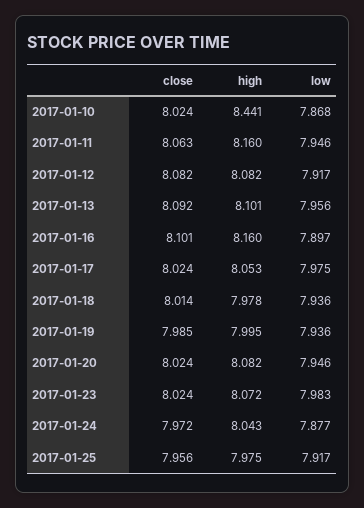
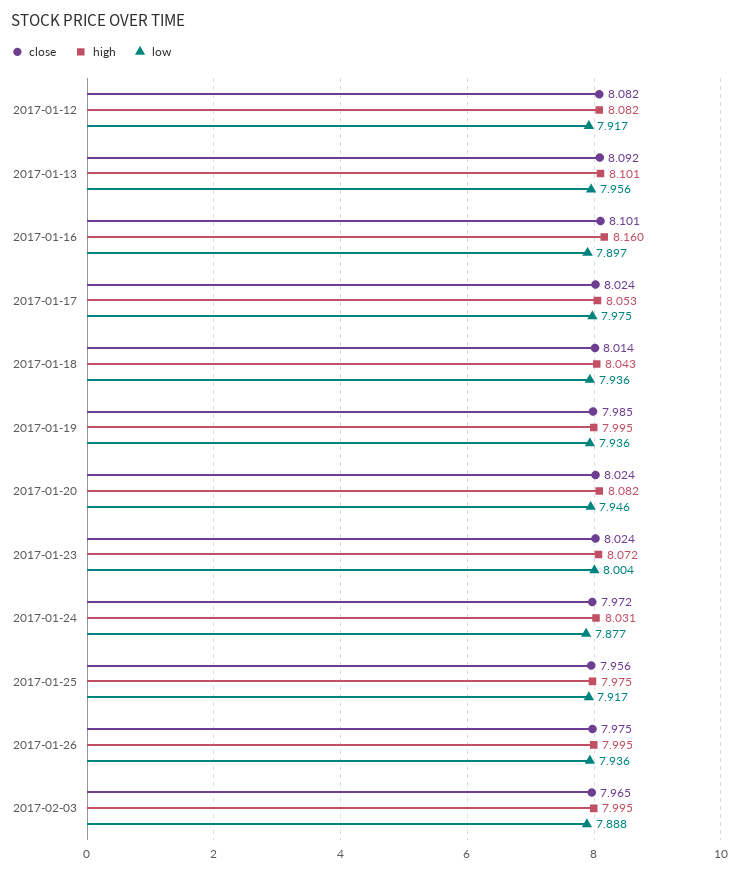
close, 2017-01-10: 8.024 -> none
high, 2017-01-10: 8.441 -> none
low, 2017-01-10: 7.868 -> none
close, 2017-01-11: 8.063 -> none
high, 2017-01-11: 8.16 -> none
low, 2017-01-11: 7.946 -> none
high, 2017-01-18: 7.978 -> 8.043
low, 2017-01-23: 7.983 -> 8.004
high, 2017-01-24: 8.043 -> 8.031
close, 2017-01-26: none -> 7.975
high, 2017-01-26: none -> 7.995
low, 2017-01-26: none -> 7.936
close, 2017-02-03: none -> 7.965
high, 2017-02-03: none -> 7.995
low, 2017-02-03: none -> 7.888

